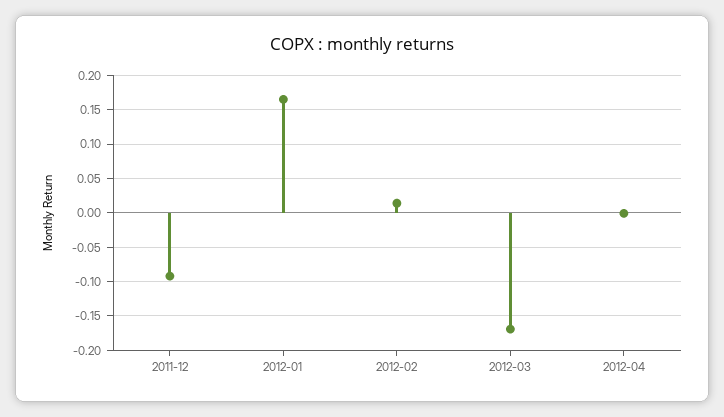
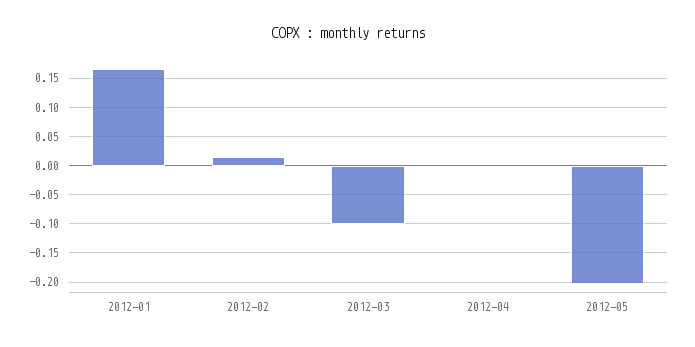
2011-12: -0.09 -> none
2012-03: -0.17 -> -0.1
2012-05: none -> -0.2

